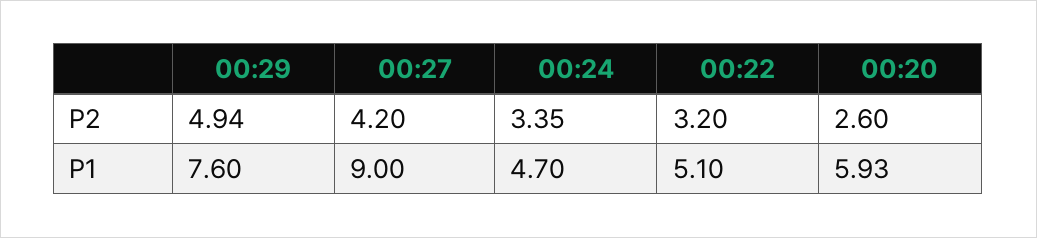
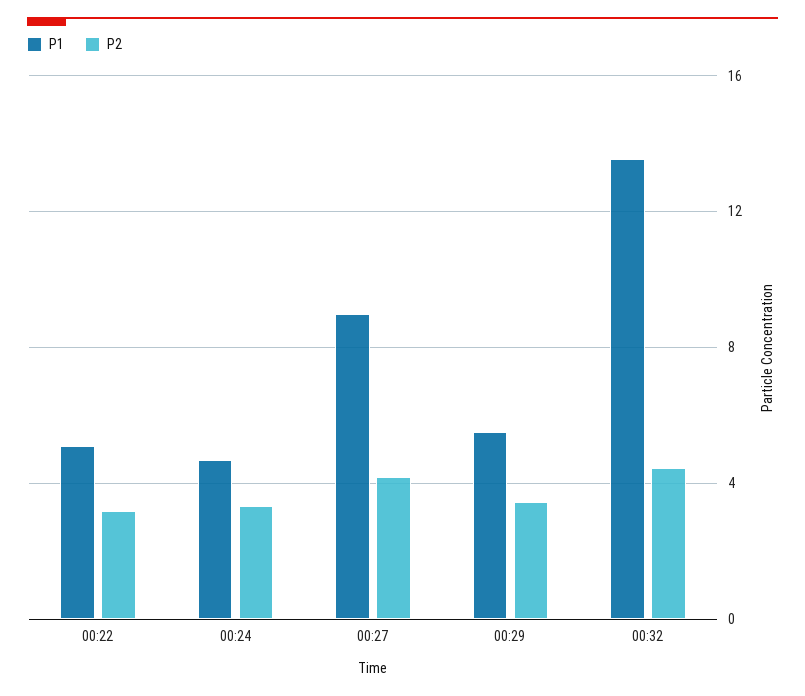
P2, 00:29: 4.94 -> 3.5
P2, 00:20: 2.6 -> none
P1, 00:29: 7.6 -> 5.5
P1, 00:20: 5.93 -> none
P1, 00:32: none -> 13.5
P2, 00:32: none -> 4.5

